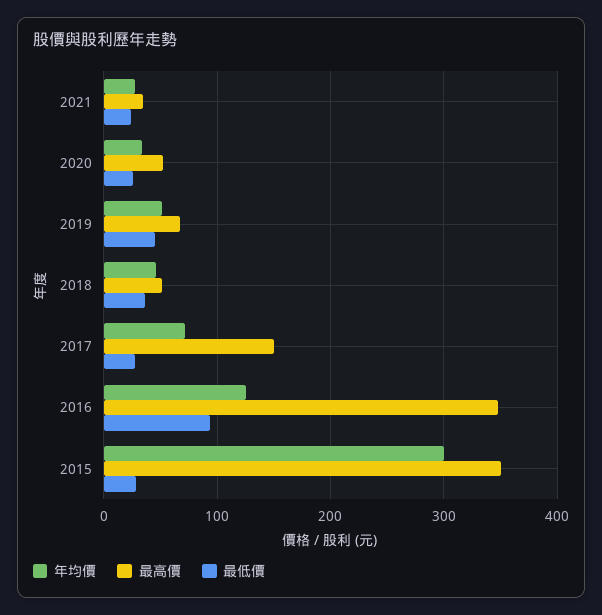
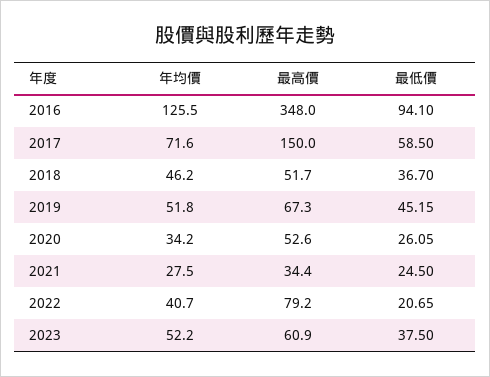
最低價, 2017: 30 -> 58.5
年均價, 2015: 300 -> none
最高價, 2015: 350 -> none
最低價, 2015: 30 -> none
年均價, 2022: none -> 40.7
最高價, 2022: none -> 79.2
最低價, 2022: none -> 20.65
年均價, 2023: none -> 52.2
最高價, 2023: none -> 60.9
最低價, 2023: none -> 37.5

